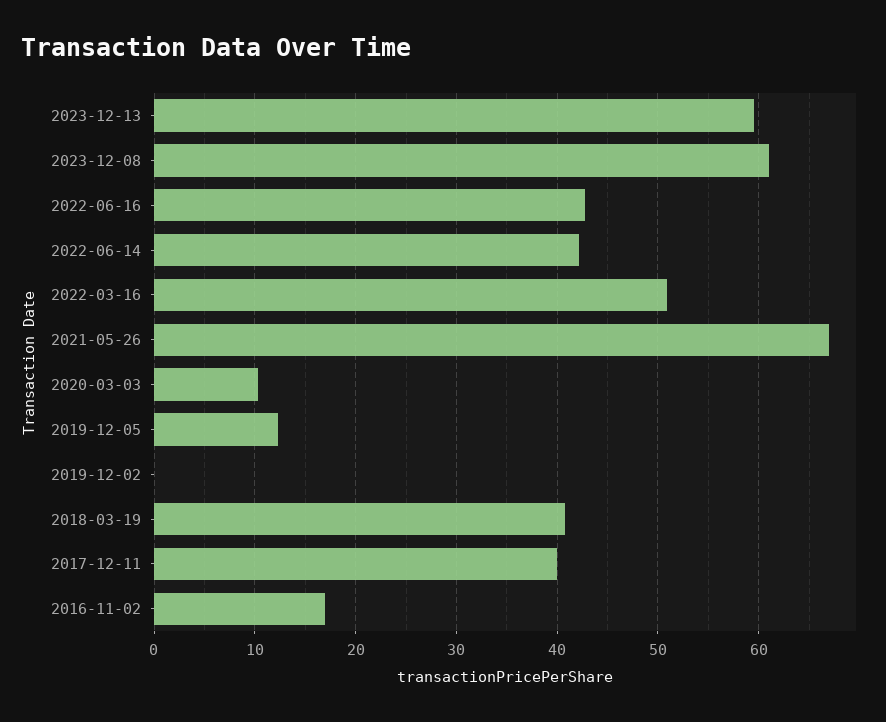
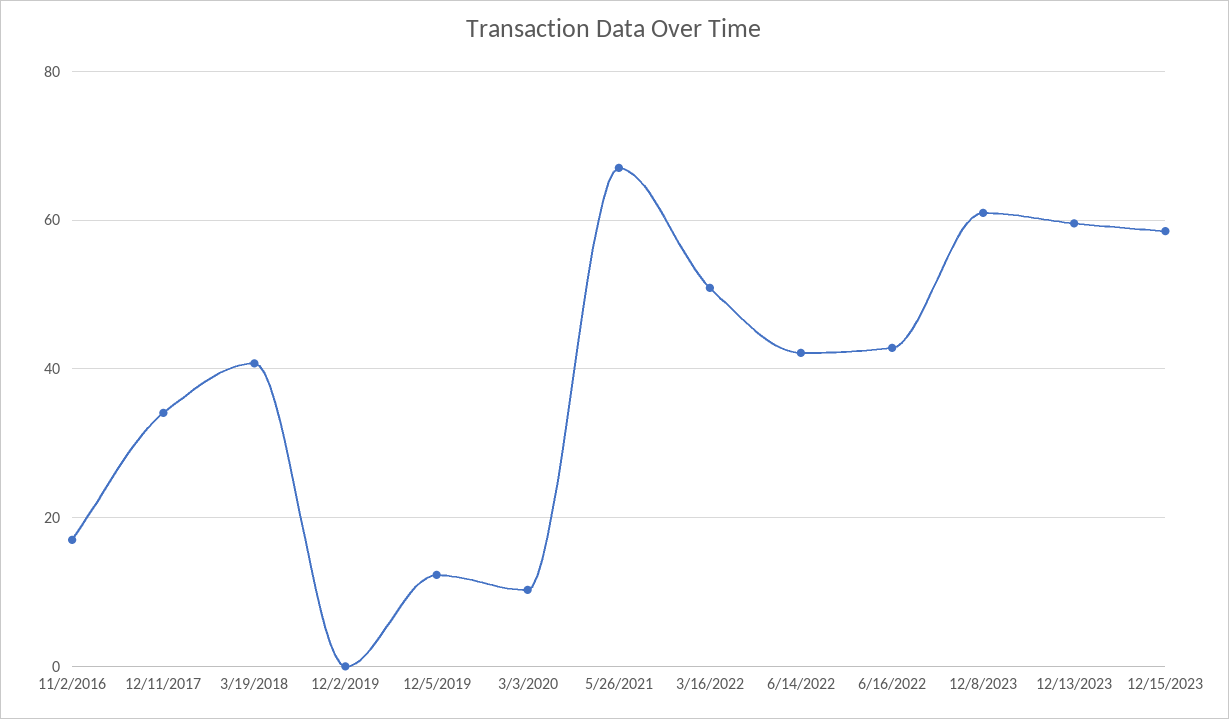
2017-12-11: 40 -> 34
12/15/2023: none -> 58

